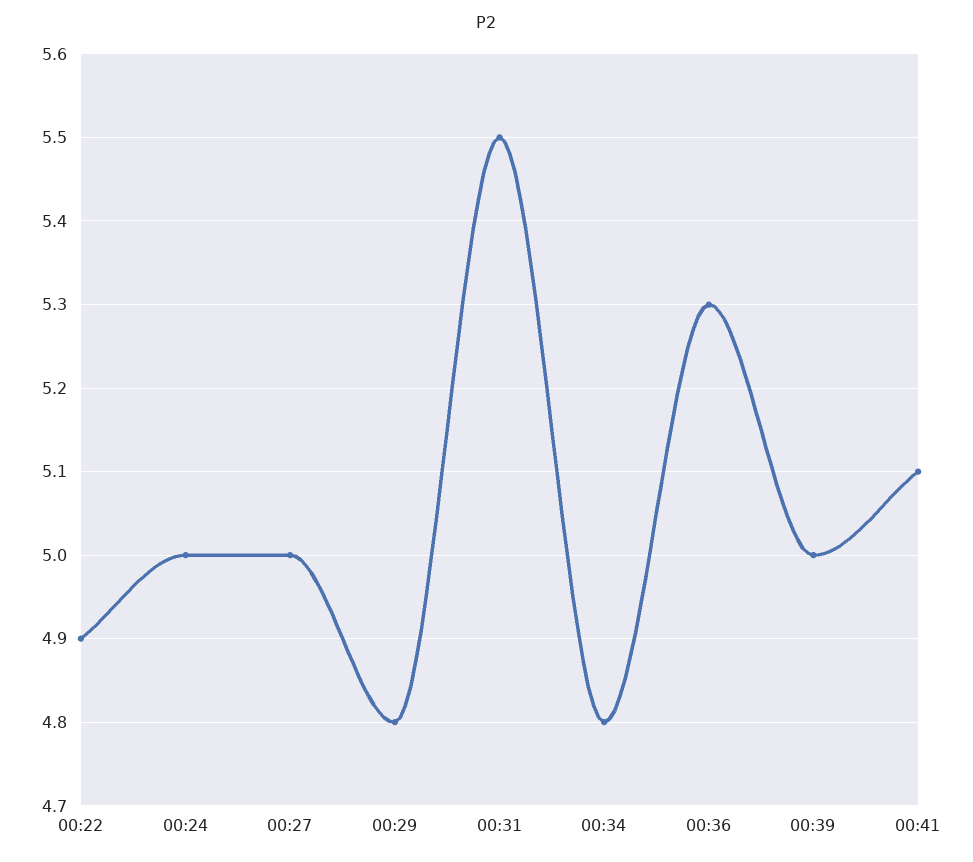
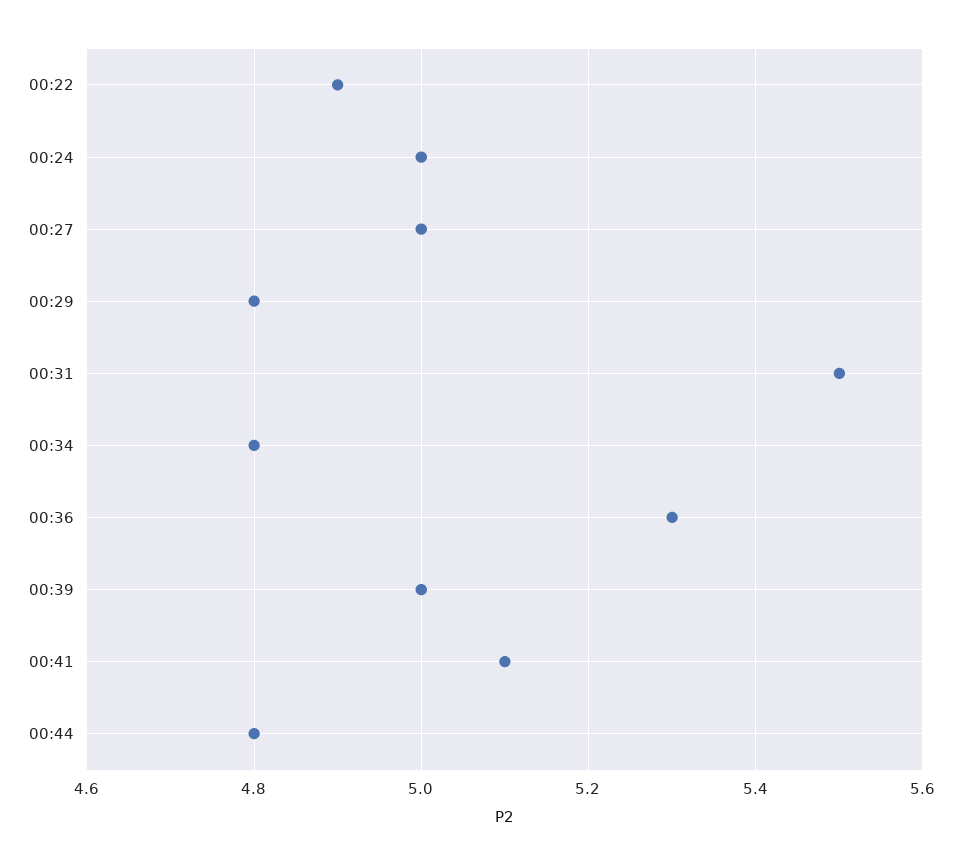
00:44: none -> 4.8

